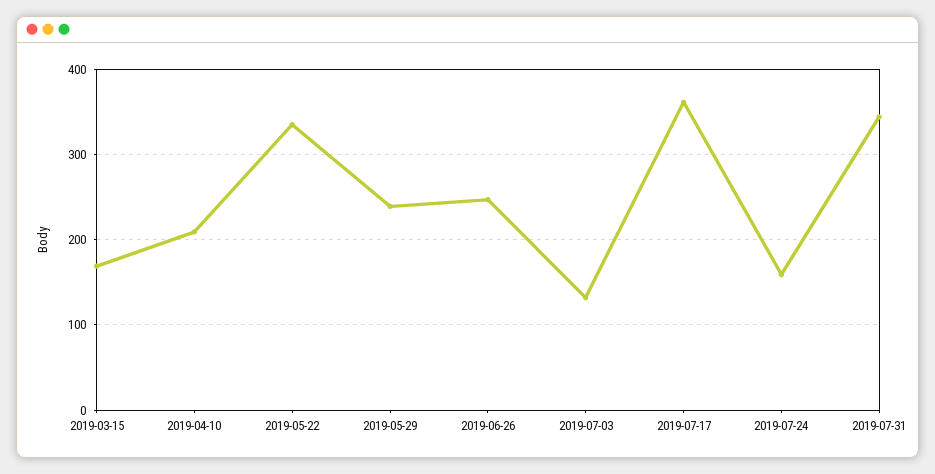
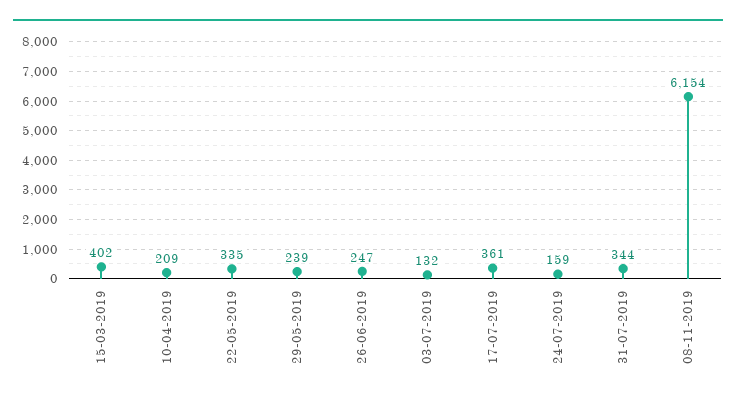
2019-03-15: 170 -> 402
08-11-2019: none -> 6154

